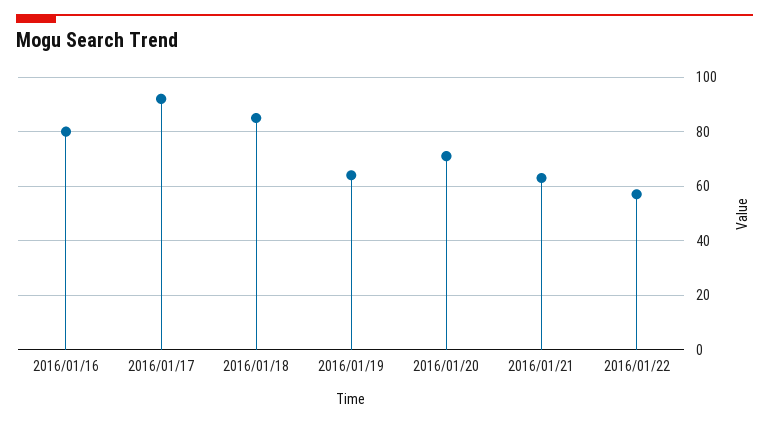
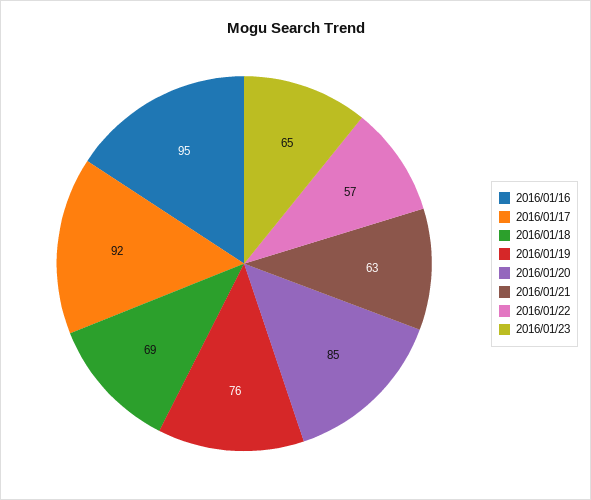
2016/01/16: 80 -> 95
2016/01/18: 85 -> 69
2016/01/19: 65 -> 76
2016/01/20: 70 -> 85
2016/01/23: none -> 65

